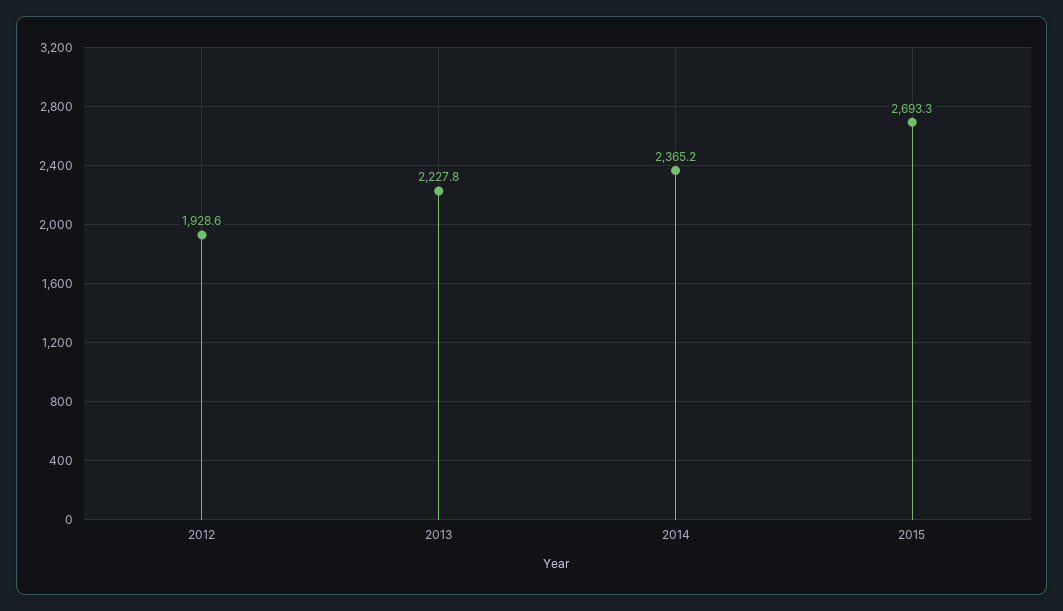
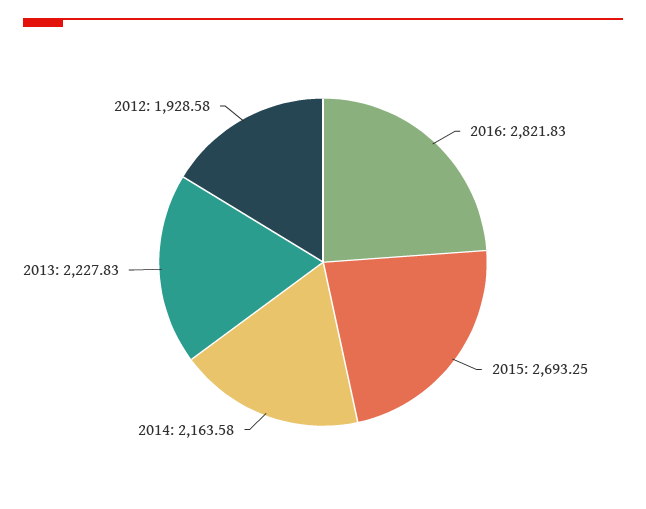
2014: 2365.2 -> 2163.58
2016: none -> 2821.83

